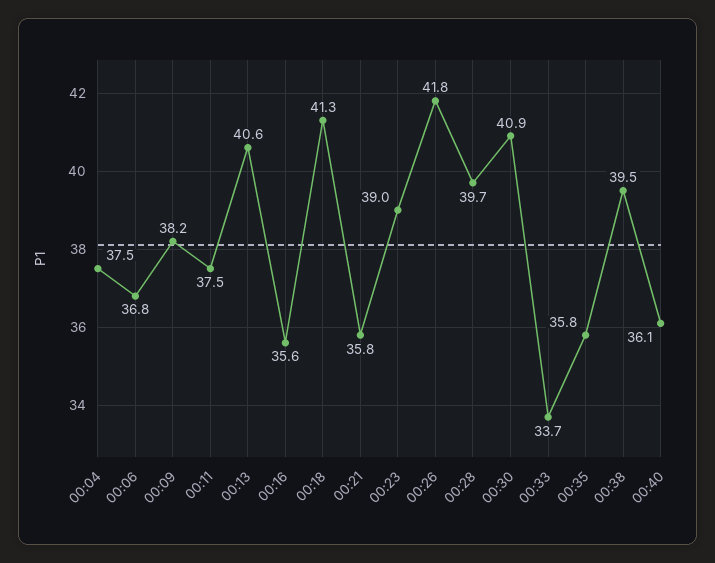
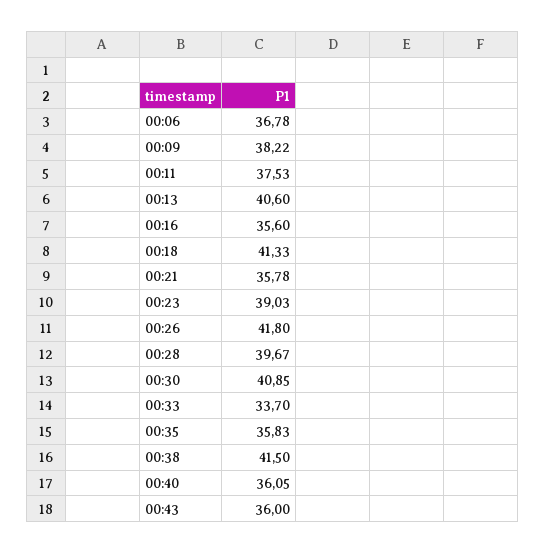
00:04: 37.5 -> none
00:38: 39.5 -> 41.5
00:43: none -> 36

